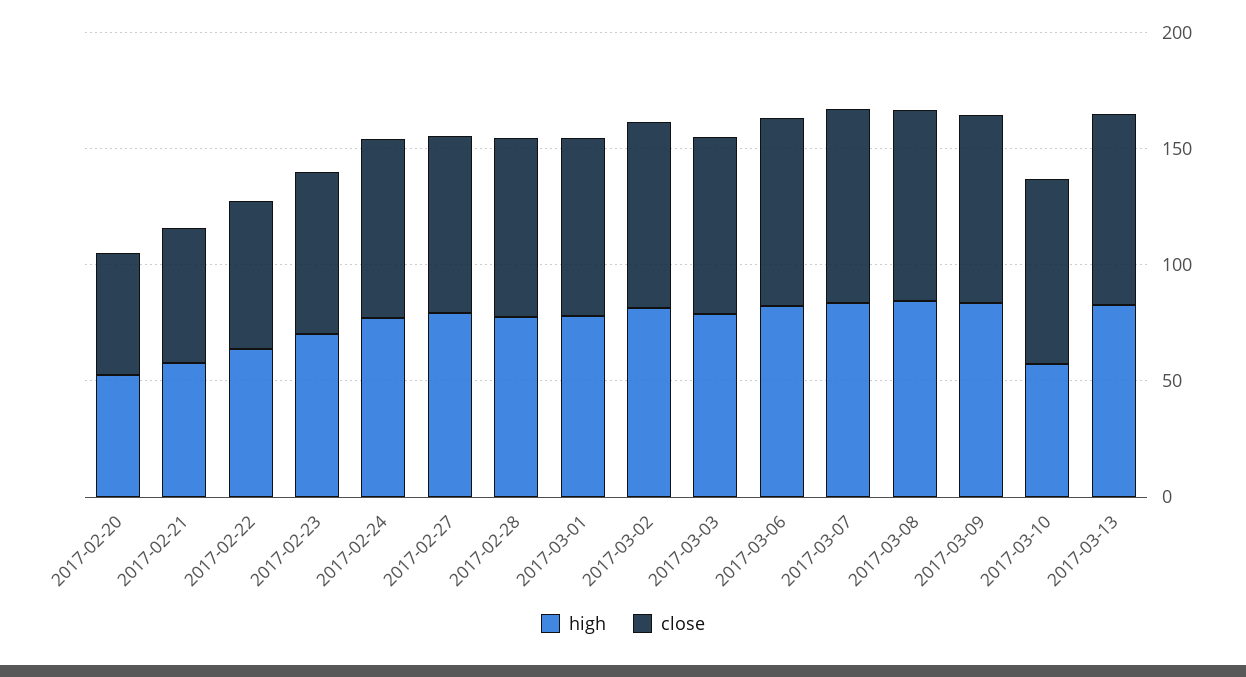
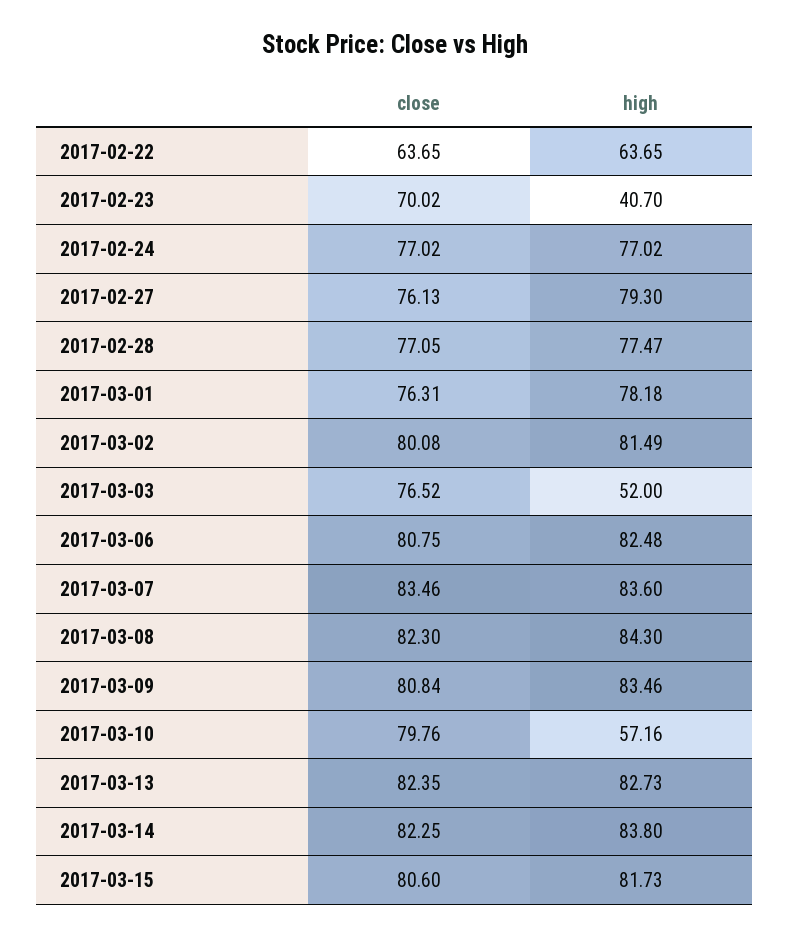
high, 2017-02-20: 50 -> none
close, 2017-02-20: 50 -> none
high, 2017-02-21: 60 -> none
close, 2017-02-21: 60 -> none
high, 2017-02-23: 70 -> 40.7
high, 2017-03-03: 80 -> 52
close, 2017-03-14: none -> 82.25
high, 2017-03-14: none -> 83.8
close, 2017-03-15: none -> 80.6
high, 2017-03-15: none -> 81.73

